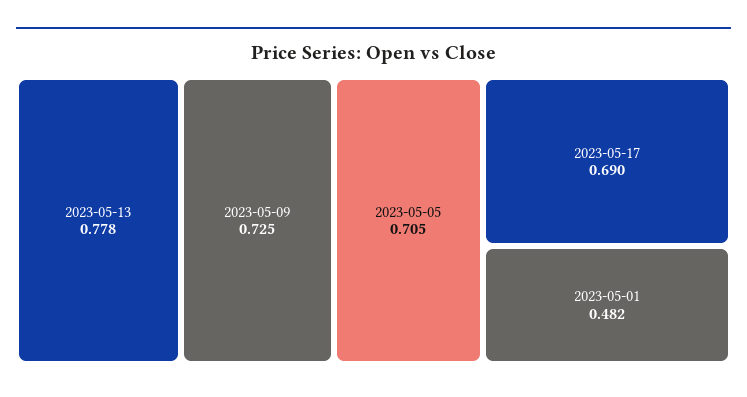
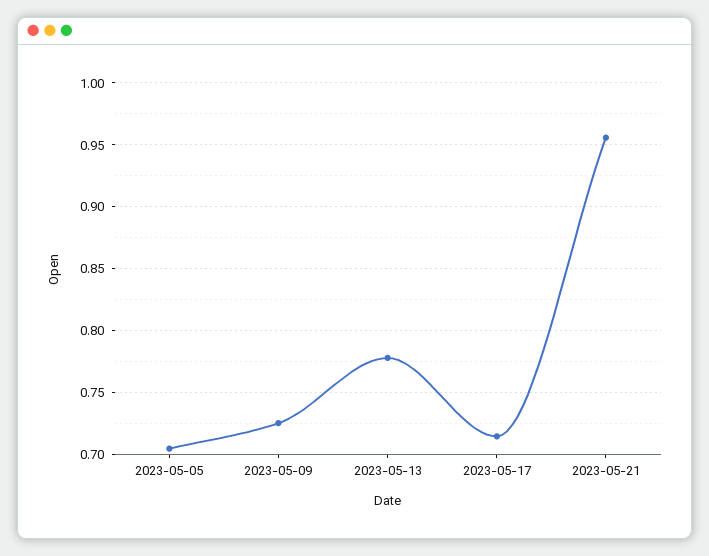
2023-05-17: 0.69 -> 0.715
2023-05-01: 0.482 -> none
2023-05-21: none -> 0.955

